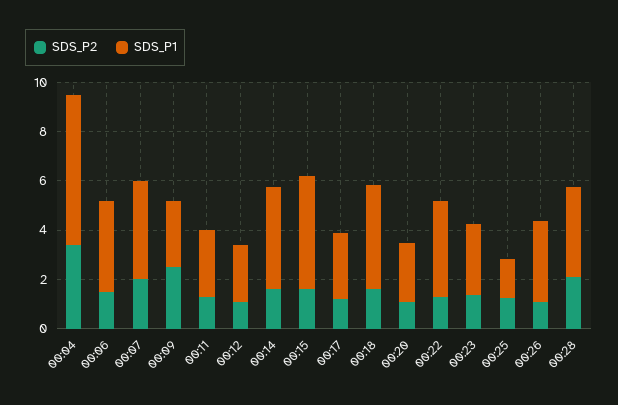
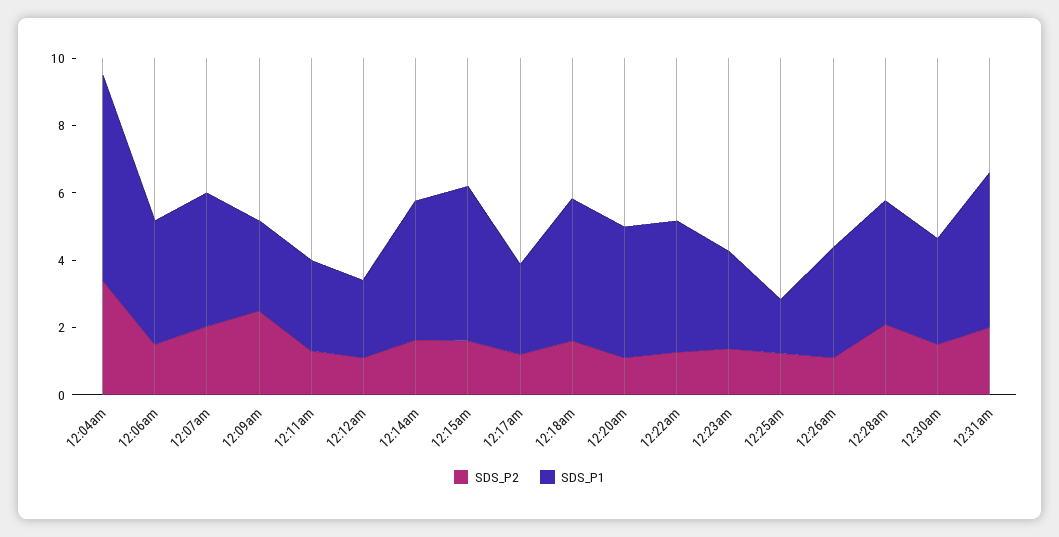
SDS_P1, 00:20: 2.5 -> 4
SDS_P2, 12:30am: none -> 1.5
SDS_P1, 12:30am: none -> 3
SDS_P2, 12:31am: none -> 2
SDS_P1, 12:31am: none -> 4.5

